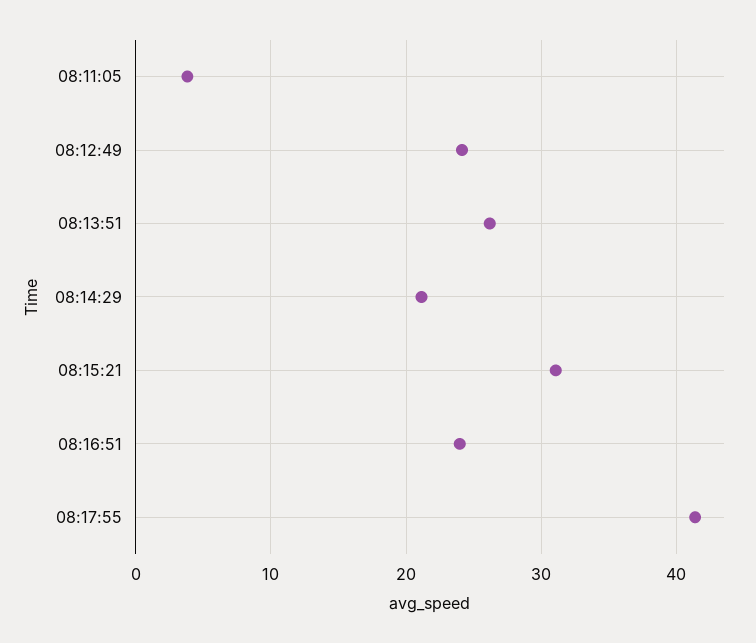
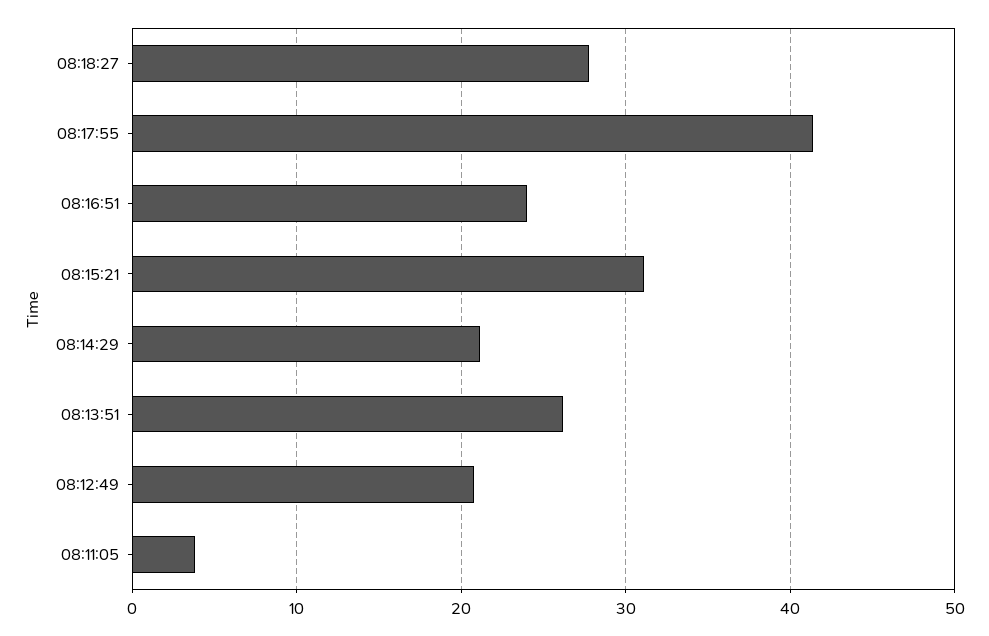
08:12:49: 24 -> 21
08:18:27: none -> 28

